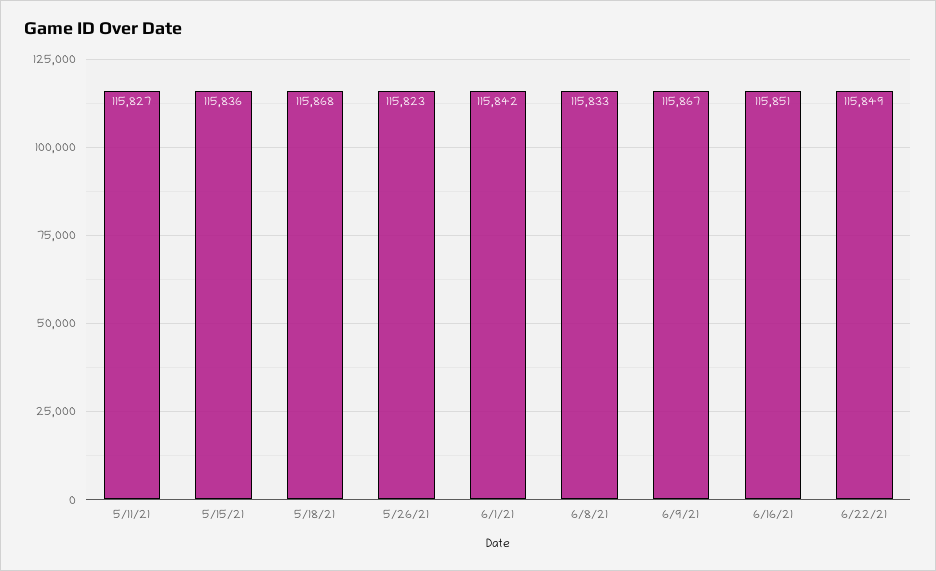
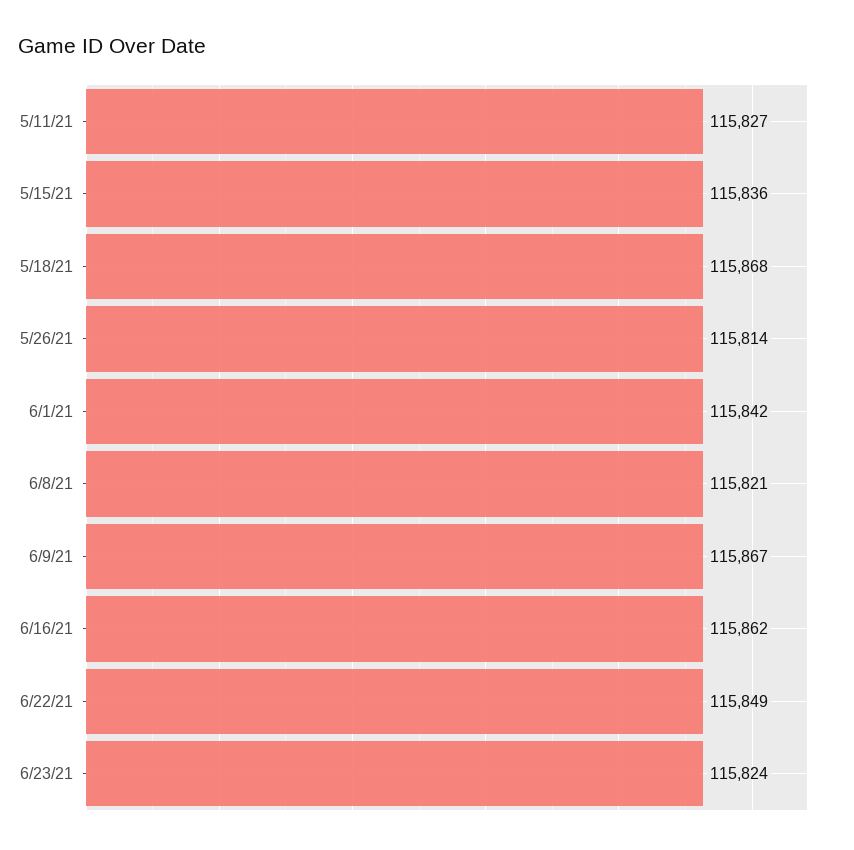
5/26/21: 115823 -> 115814
6/8/21: 115833 -> 115821
6/16/21: 115851 -> 115862
6/23/21: none -> 115824

